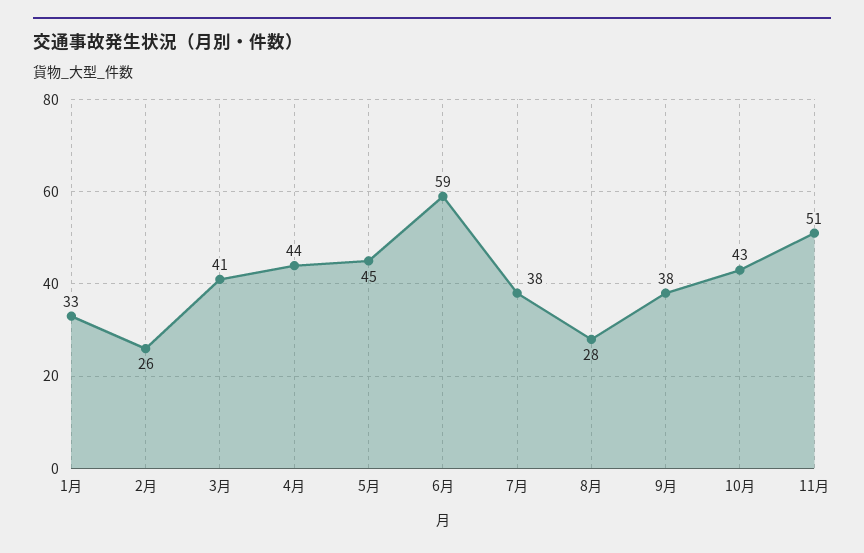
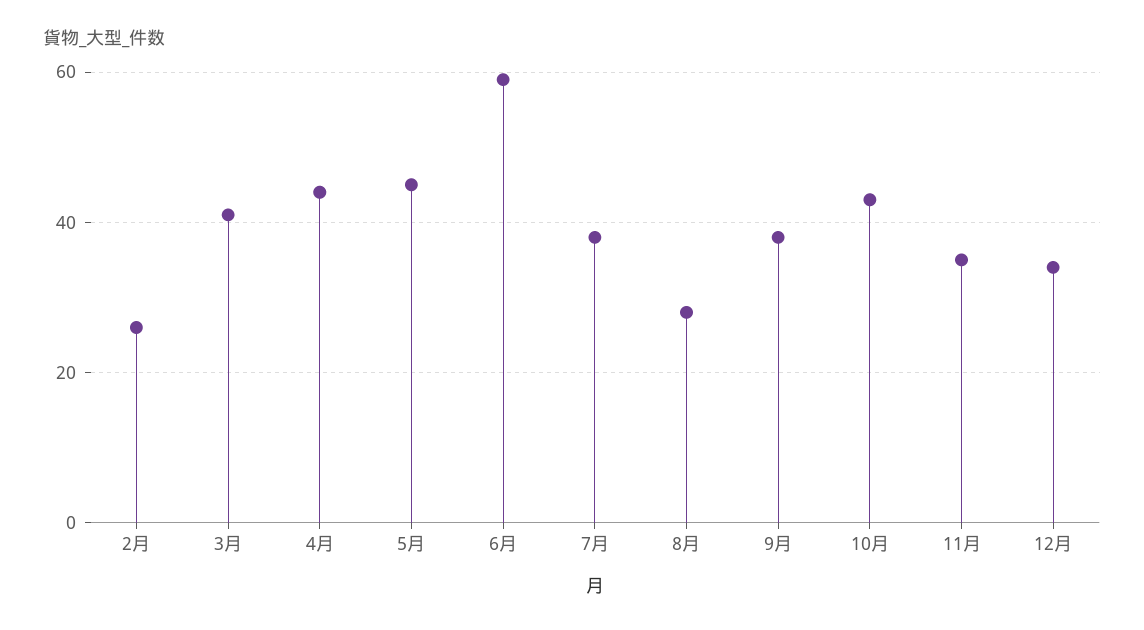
1月: 33 -> none
11月: 51 -> 35
12月: none -> 35

